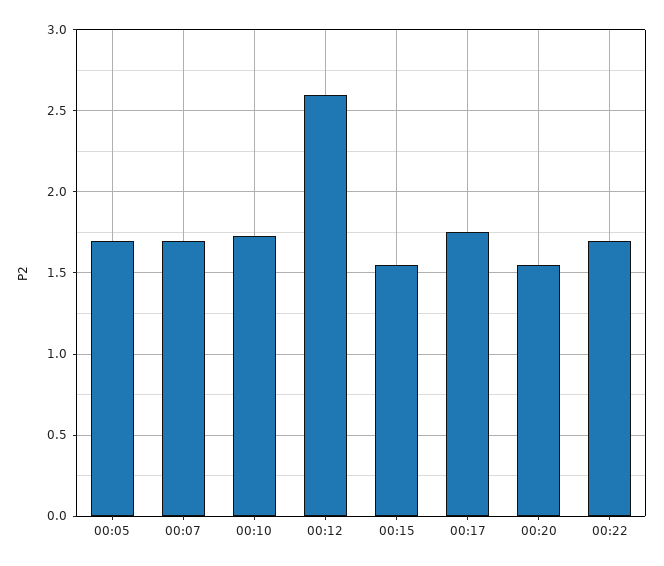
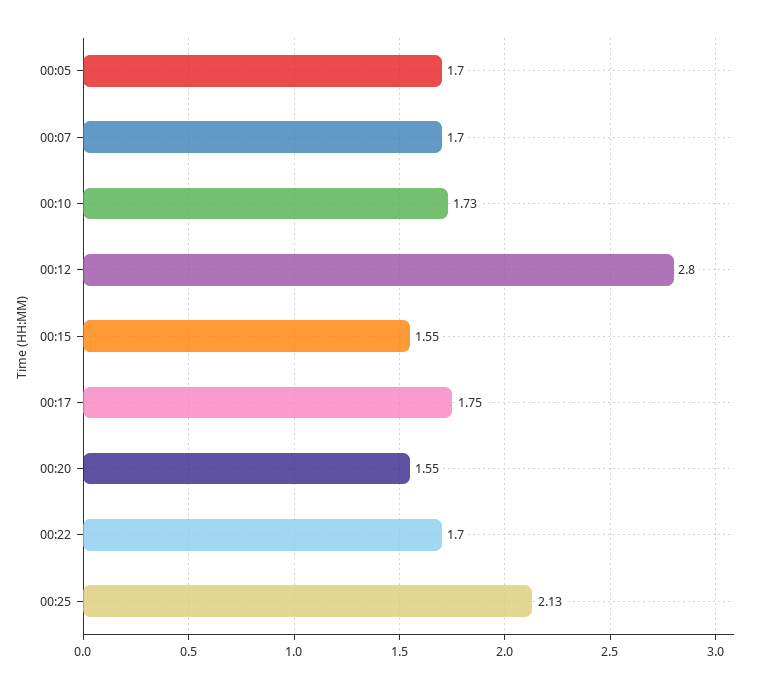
00:12: 2.6 -> 2.8
00:25: none -> 2.13

